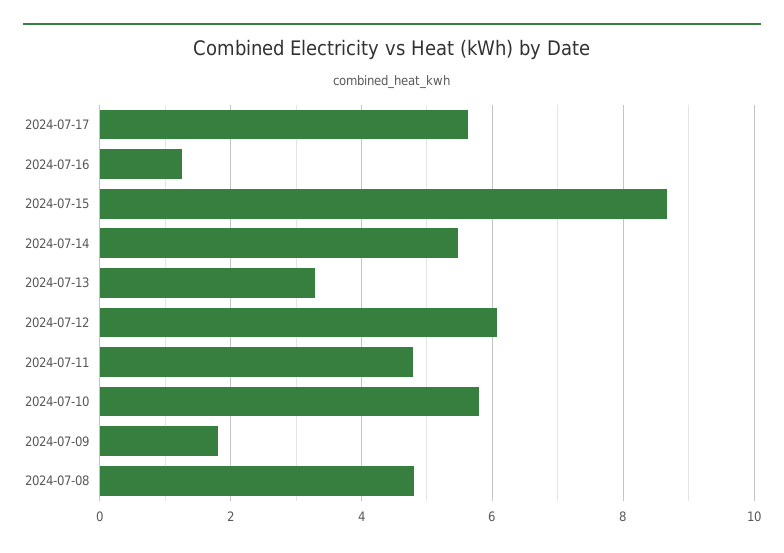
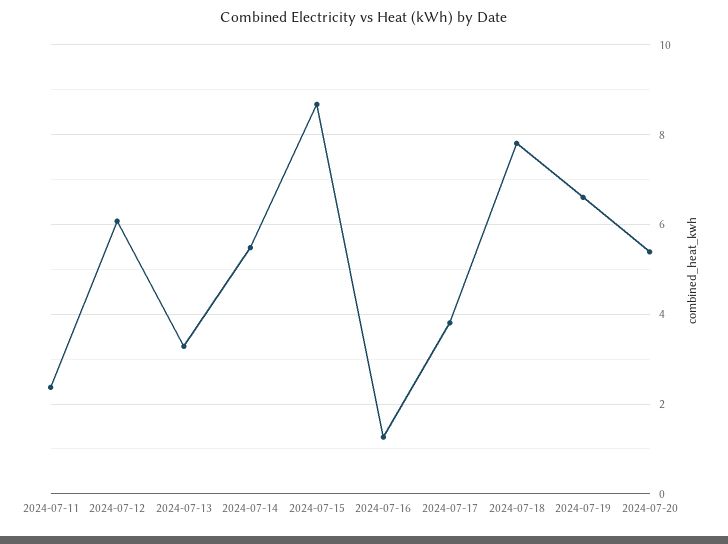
2024-07-17: 5.6 -> 3.8
2024-07-11: 4.8 -> 2.4
2024-07-10: 5.8 -> none
2024-07-09: 1.8 -> none
2024-07-08: 4.8 -> none
2024-07-18: none -> 7.8
2024-07-19: none -> 6.6
2024-07-20: none -> 5.4

